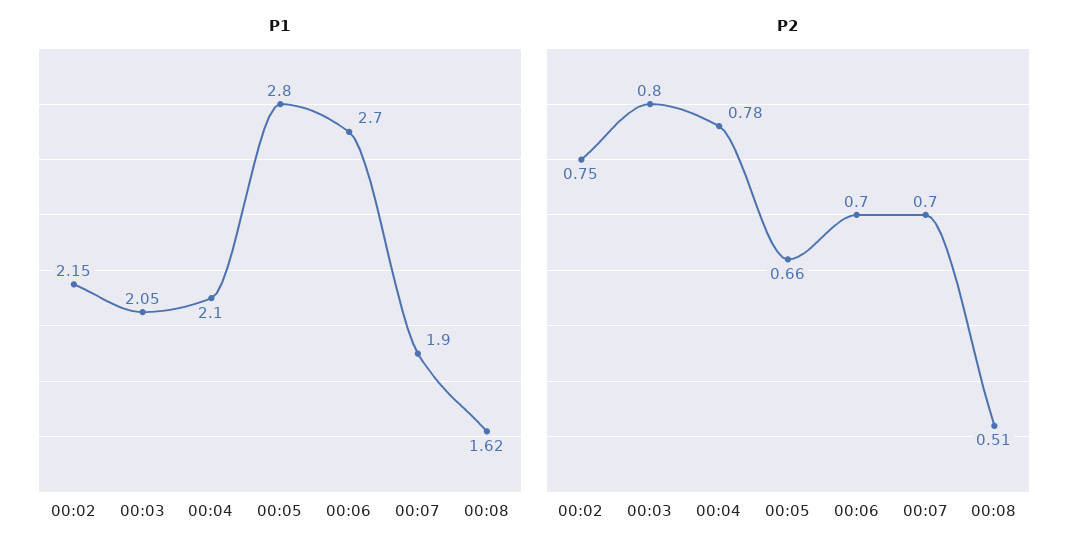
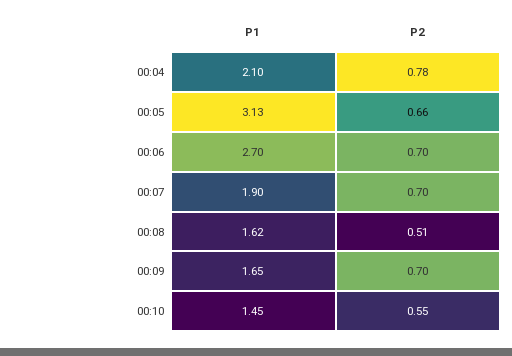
P1, 00:02: 2.15 -> none
P1, 00:03: 2.05 -> none
P1, 00:05: 2.8 -> 3.13
P2, 00:02: 0.75 -> none
P2, 00:03: 0.8 -> none
P1, 00:09: none -> 1.65
P2, 00:09: none -> 0.7
P1, 00:10: none -> 1.45
P2, 00:10: none -> 0.55

